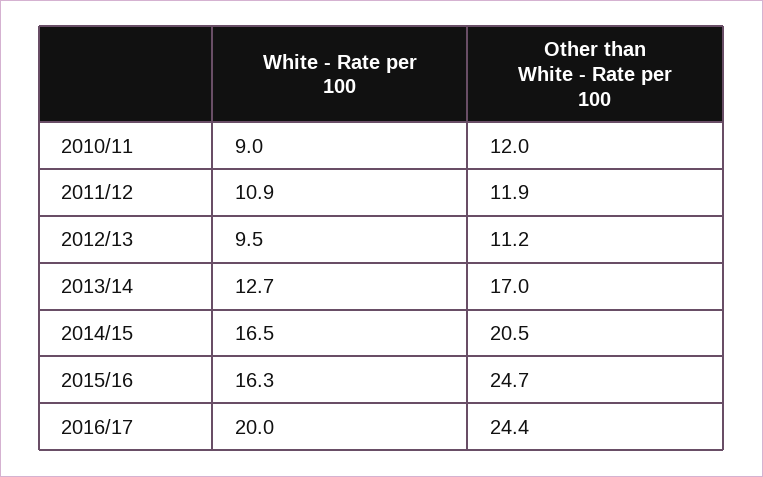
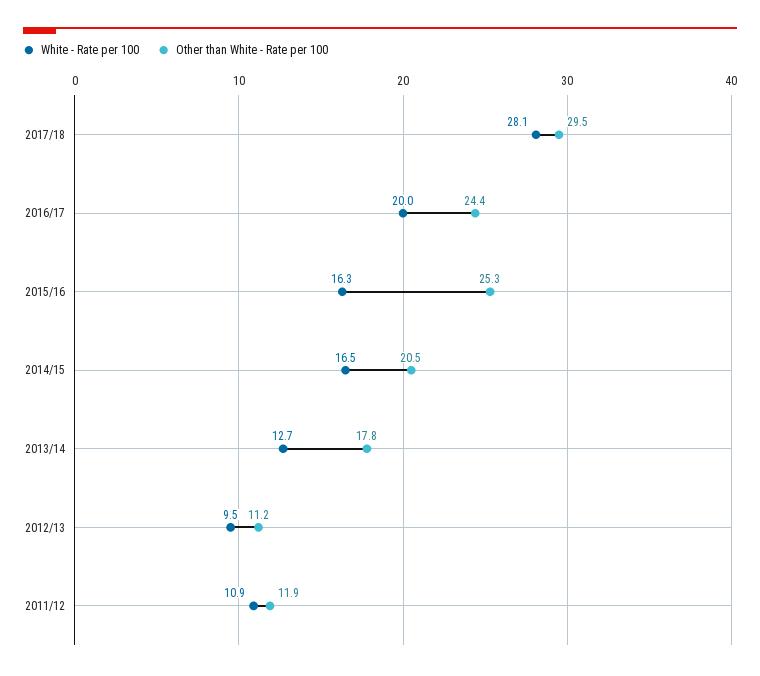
White - Rate per 100, 2010/11: 9 -> none
Other than White - Rate per 100, 2010/11: 12 -> none
Other than White - Rate per 100, 2013/14: 17 -> 17.8
Other than White - Rate per 100, 2015/16: 24.7 -> 25.3
White - Rate per 100, 2017/18: none -> 28.1
Other than White - Rate per 100, 2017/18: none -> 29.5

